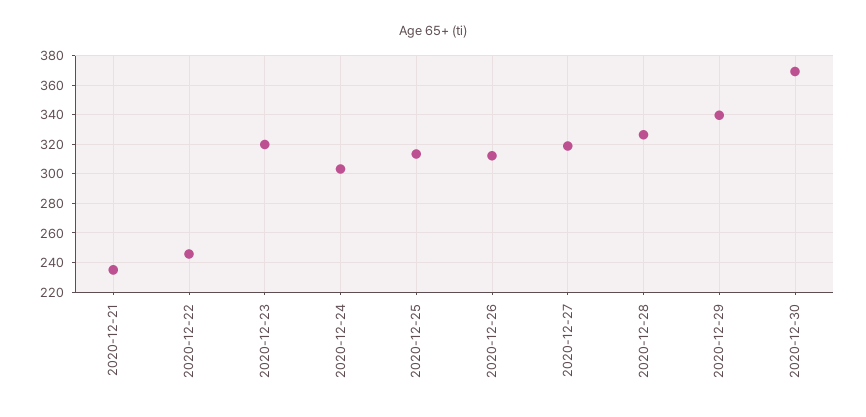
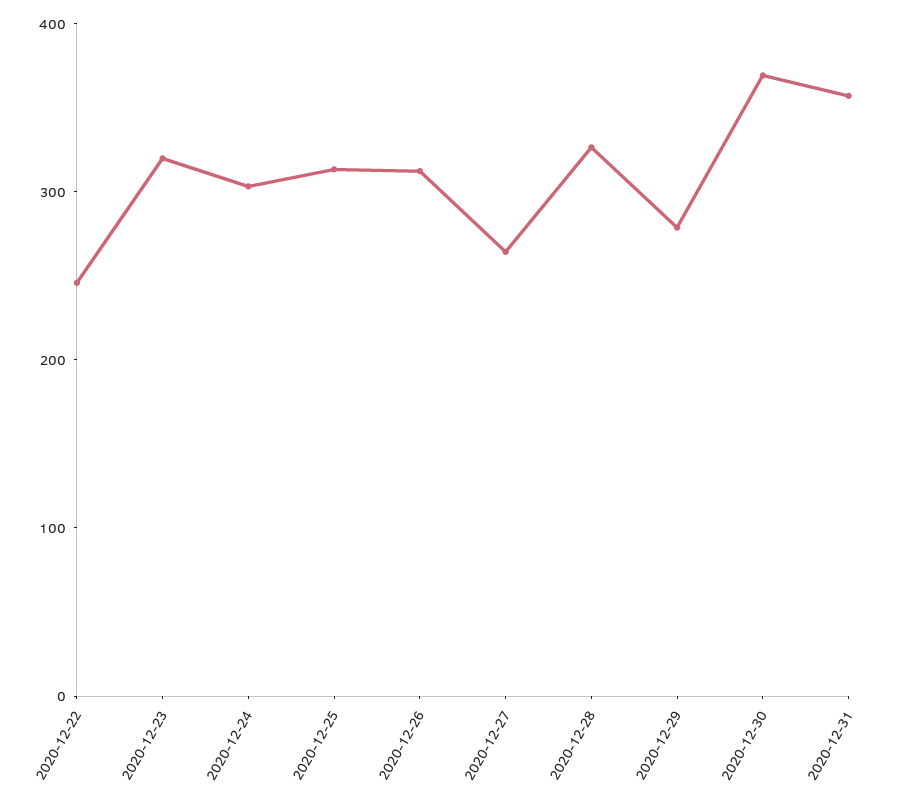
2020-12-21: 235 -> none
2020-12-27: 320 -> 260
2020-12-29: 340 -> 280
2020-12-31: none -> 360

